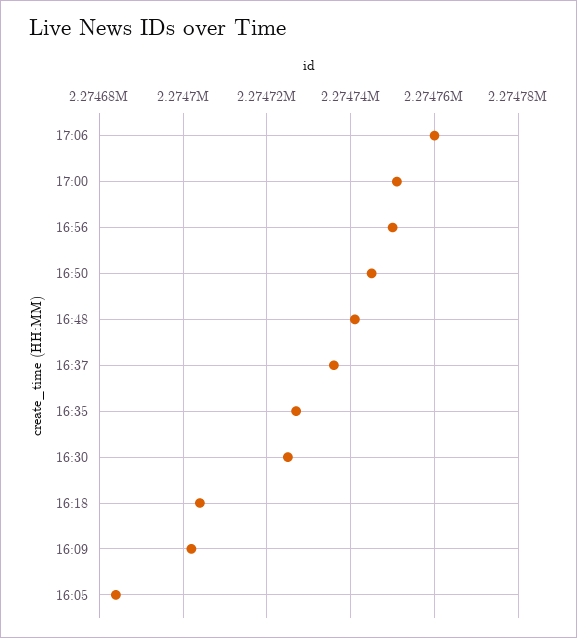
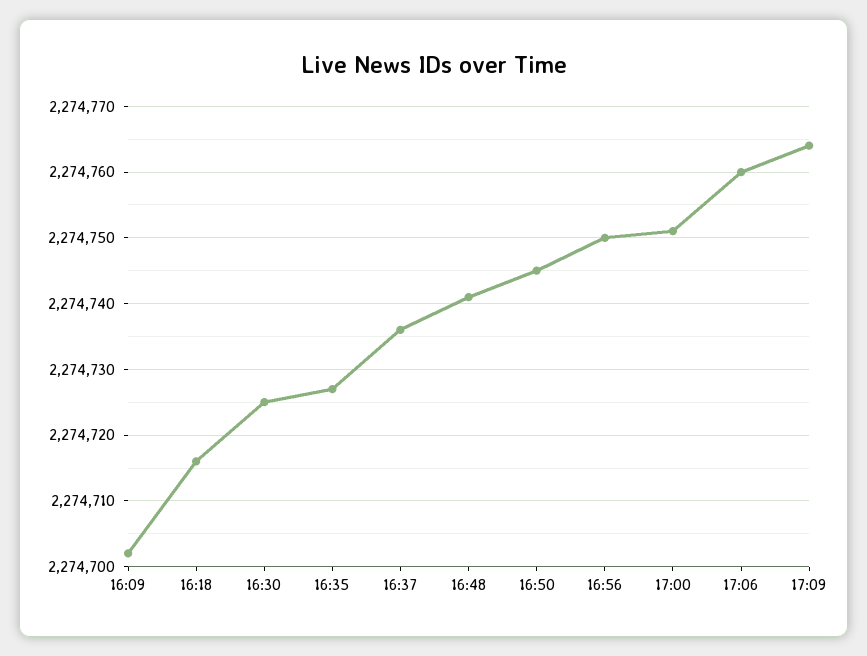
16:18: 2274705 -> 2274716
16:05: 2274685 -> none
17:09: none -> 2274764

